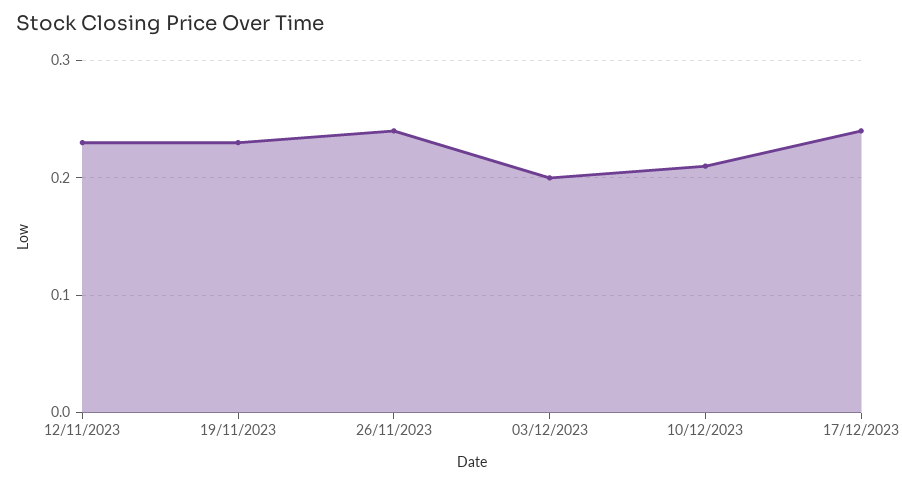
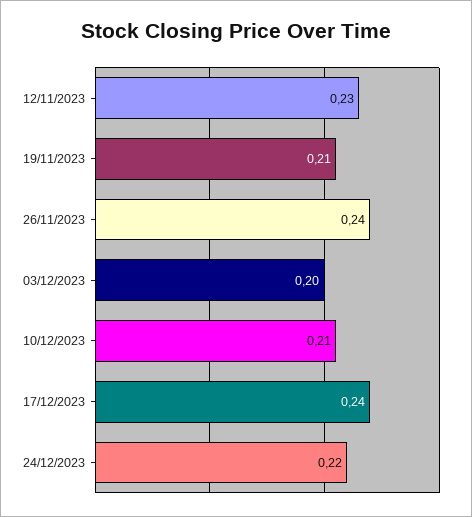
19/11/2023: 0.23 -> 0.21
24/12/2023: none -> 0.22

